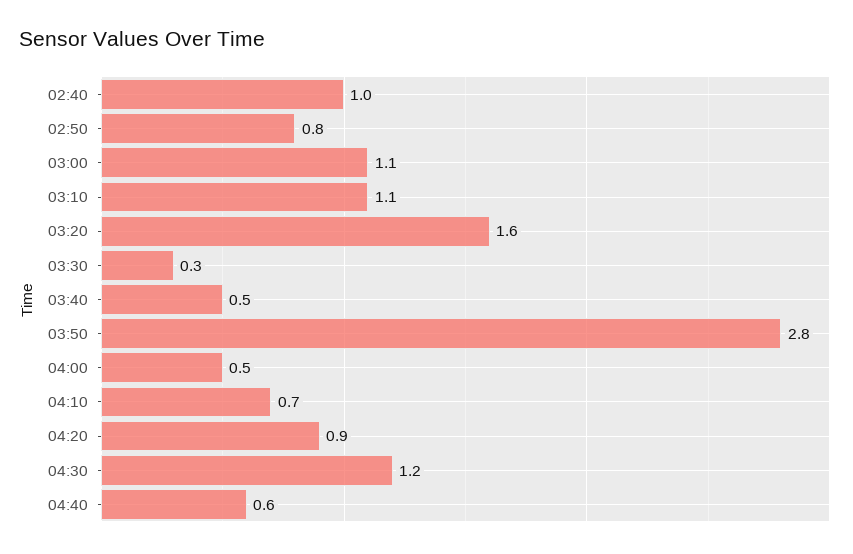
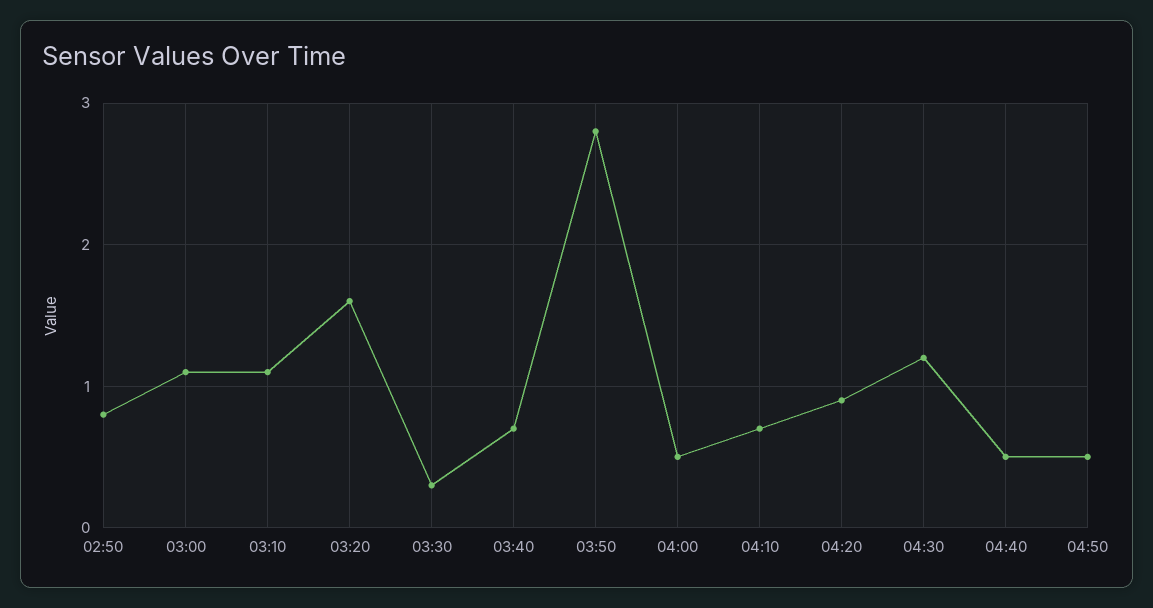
02:40: 1 -> none
03:40: 0.5 -> 0.7
04:40: 0.6 -> 0.5
04:50: none -> 0.5

